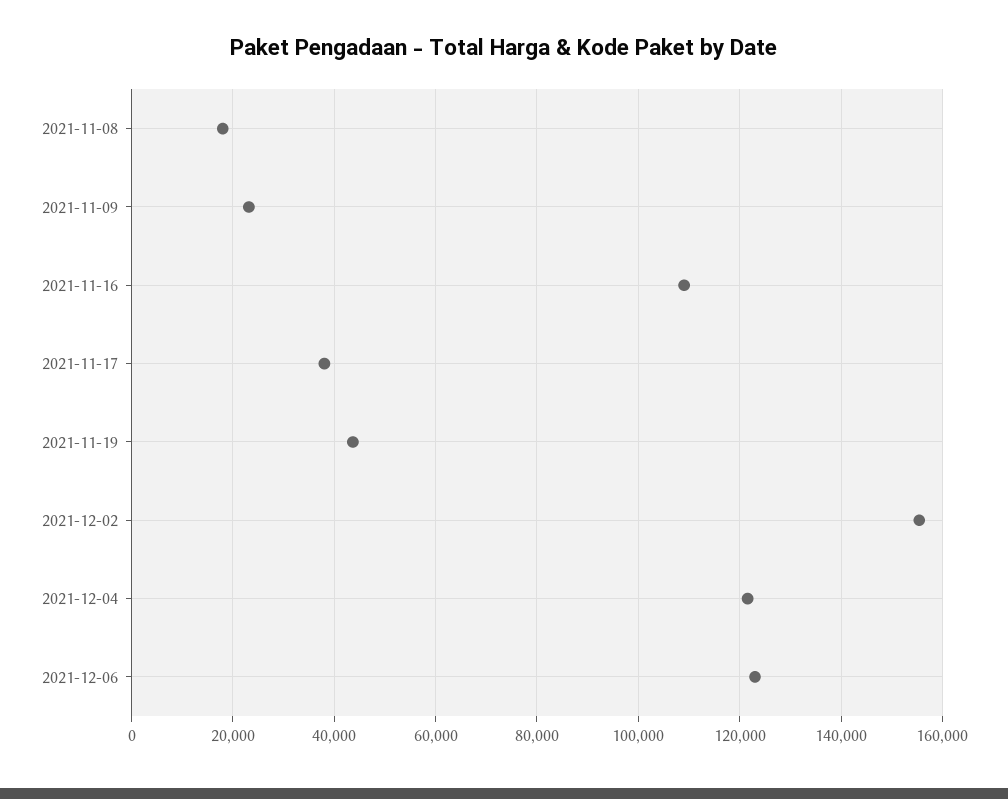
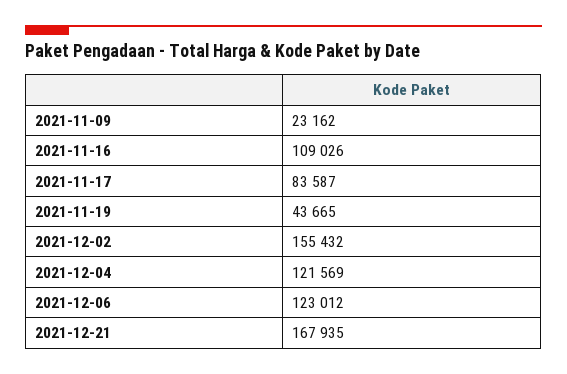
2021-11-08: 18000 -> none
2021-11-17: 38000 -> 83587
2021-12-21: none -> 167935

